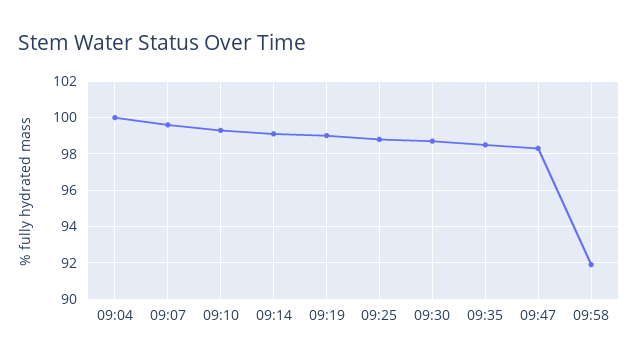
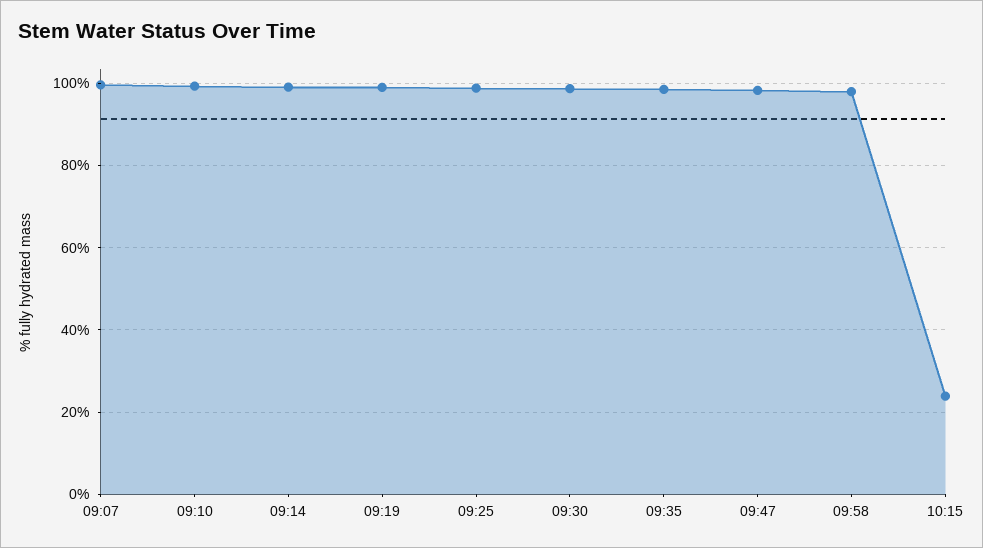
09:04: 100 -> none
09:58: 92 -> 98
10:15: none -> 24

